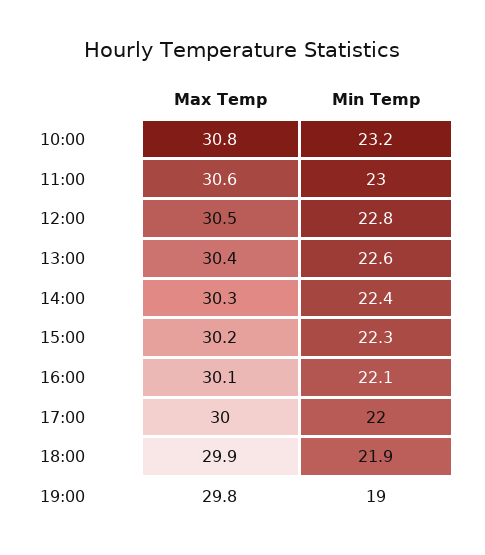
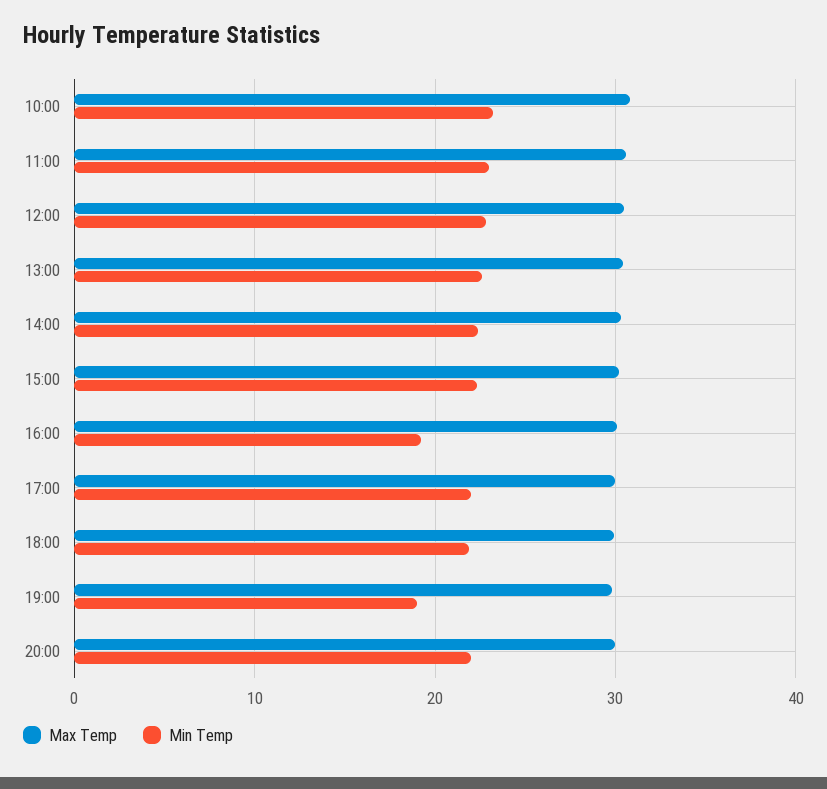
Min Temp, 16:00: 22.1 -> 19
Max Temp, 20:00: none -> 30
Min Temp, 20:00: none -> 22

